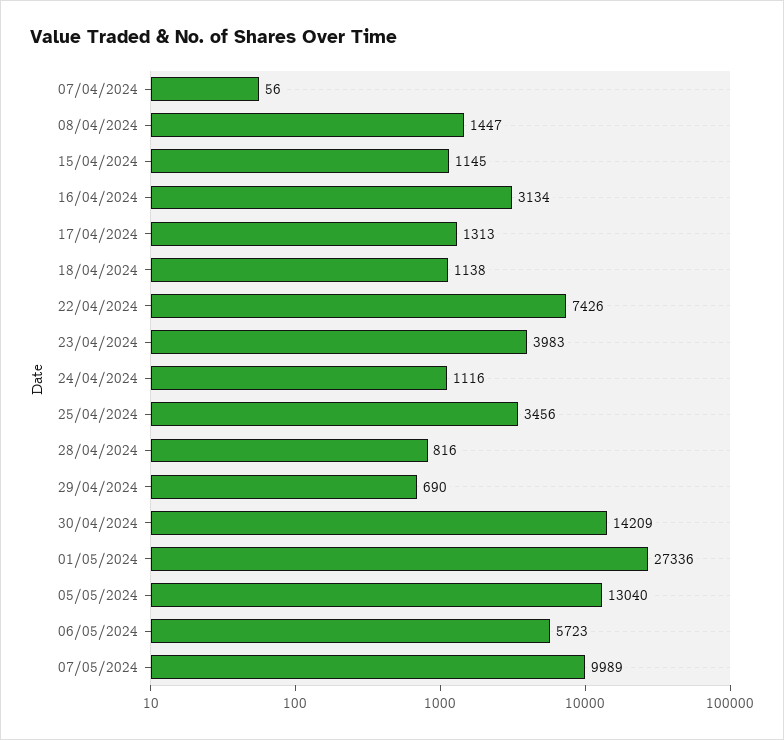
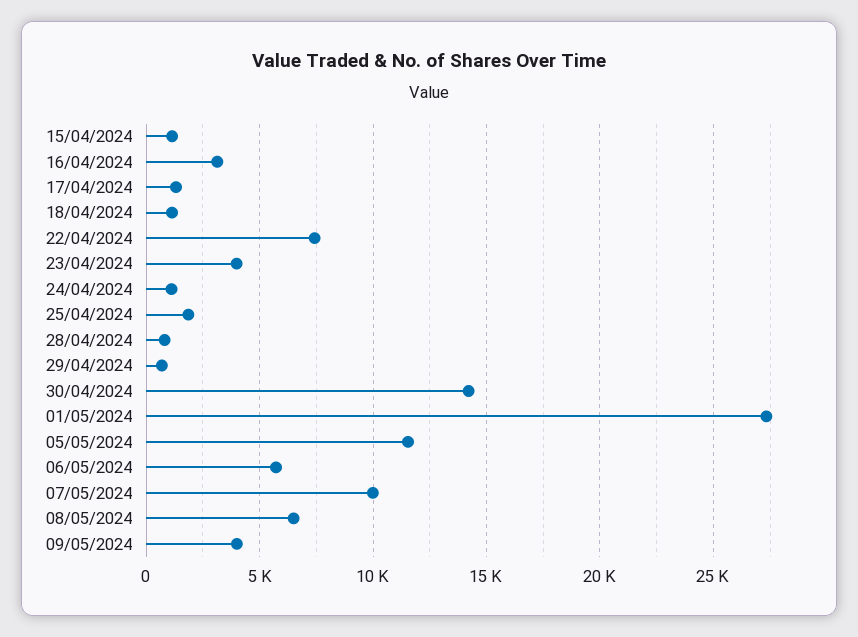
07/04/2024: 56 -> none
08/04/2024: 1447 -> none
25/04/2024: 3456 -> 2000
05/05/2024: 13040 -> 11500
08/05/2024: none -> 6500
09/05/2024: none -> 4000

